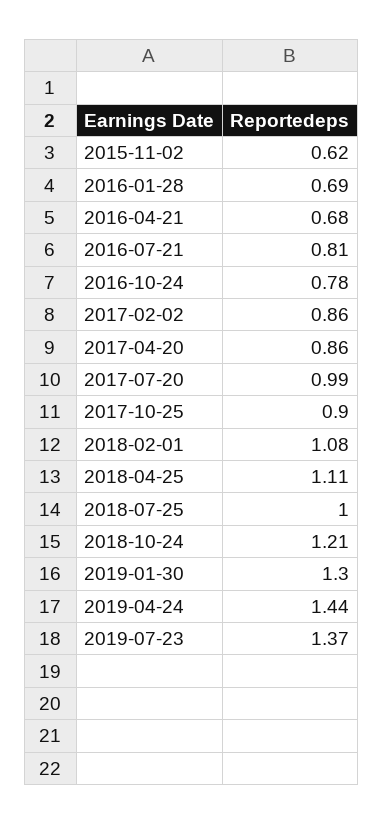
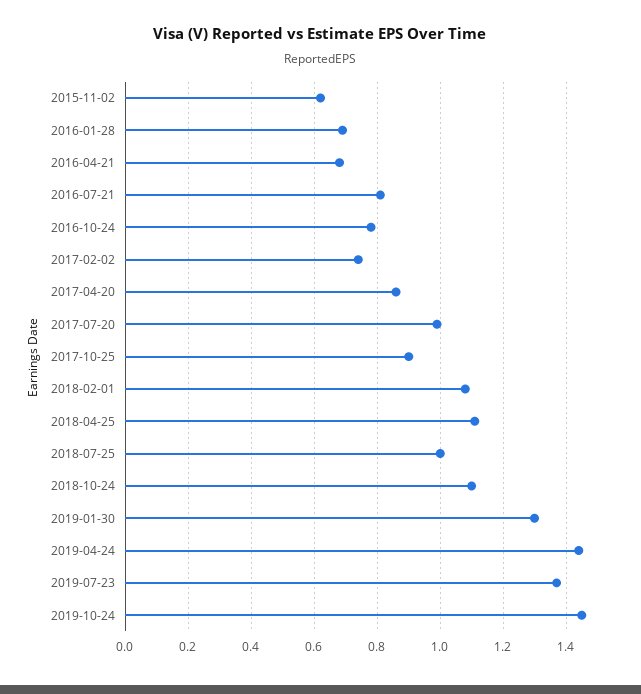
2017-02-02: 0.86 -> 0.75
2018-10-24: 1.21 -> 1.1
2019-10-24: none -> 1.45

